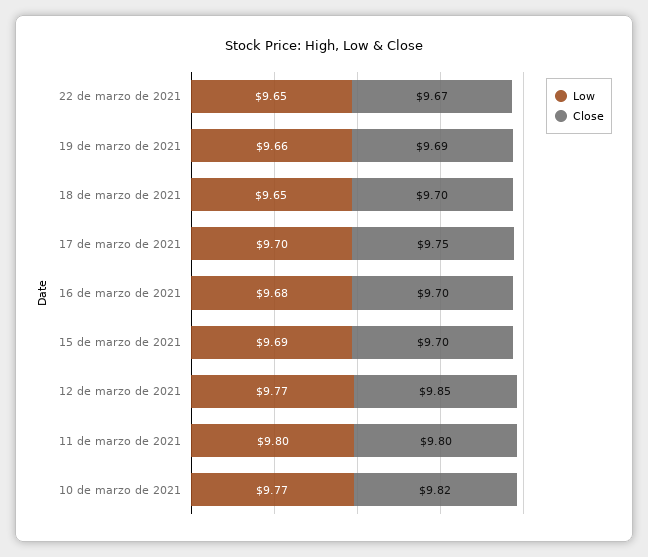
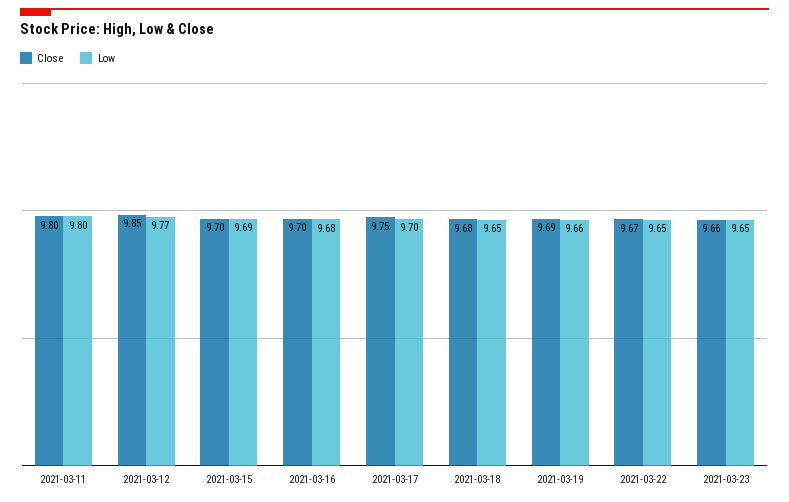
Close, 18 de marzo de 2021: 9.7 -> 9.68
Low, 10 de marzo de 2021: 9.77 -> none
Close, 10 de marzo de 2021: 9.82 -> none
Close, 2021-03-23: none -> 9.66
Low, 2021-03-23: none -> 9.65

